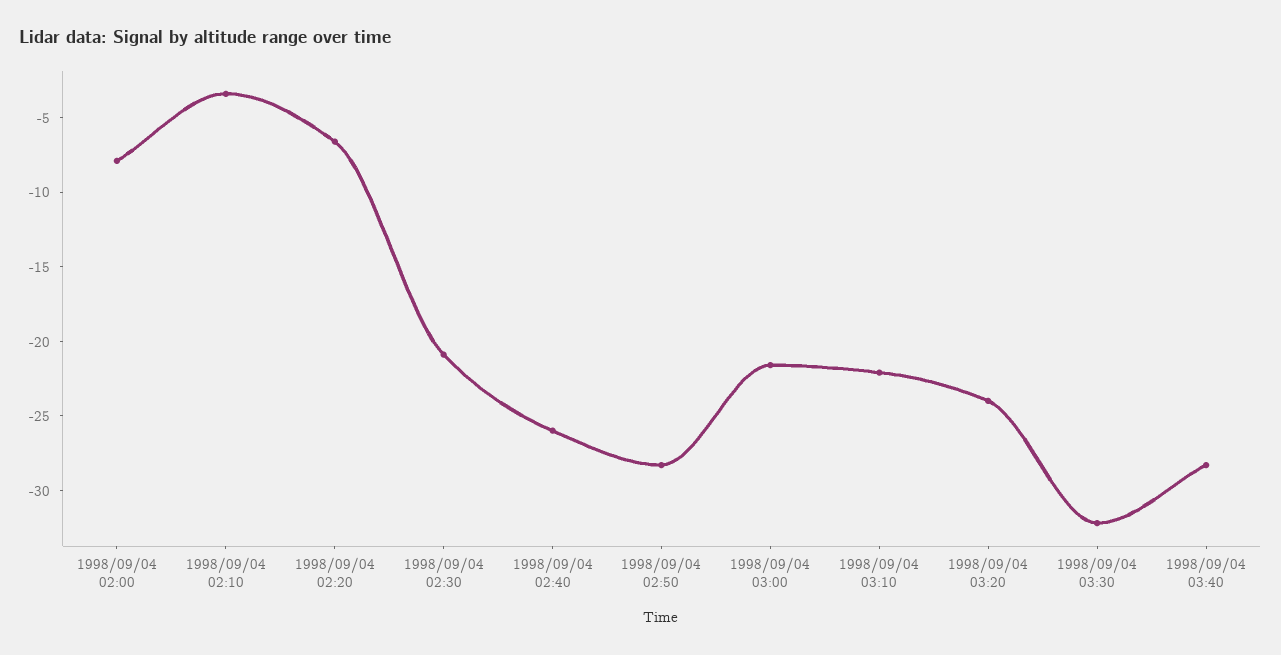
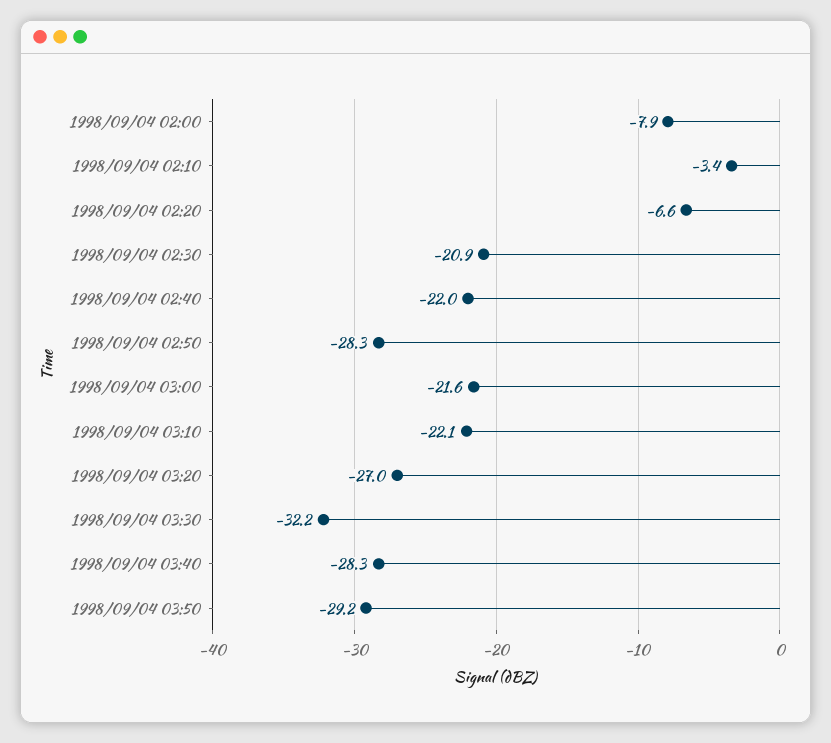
1998/09/04 02:40: -26 -> -22
1998/09/04 03:20: -24 -> -27
1998/09/04 03:50: none -> -29.2

